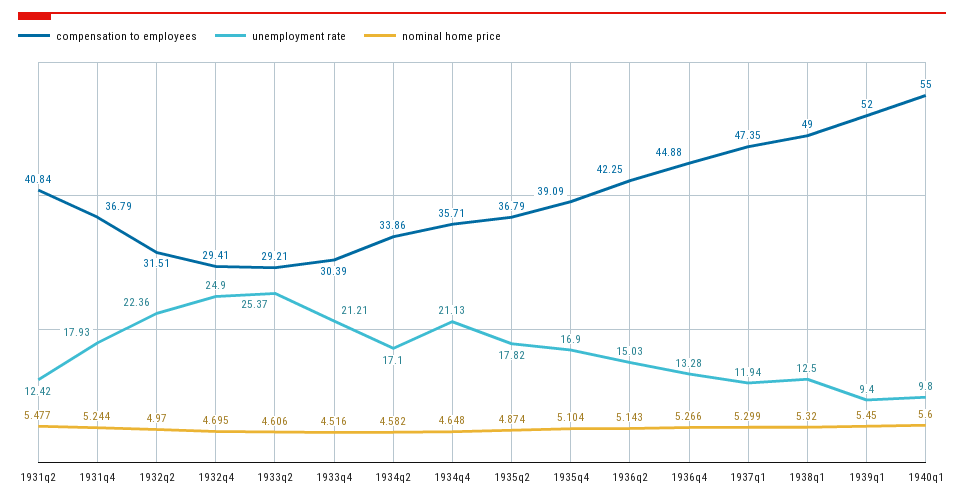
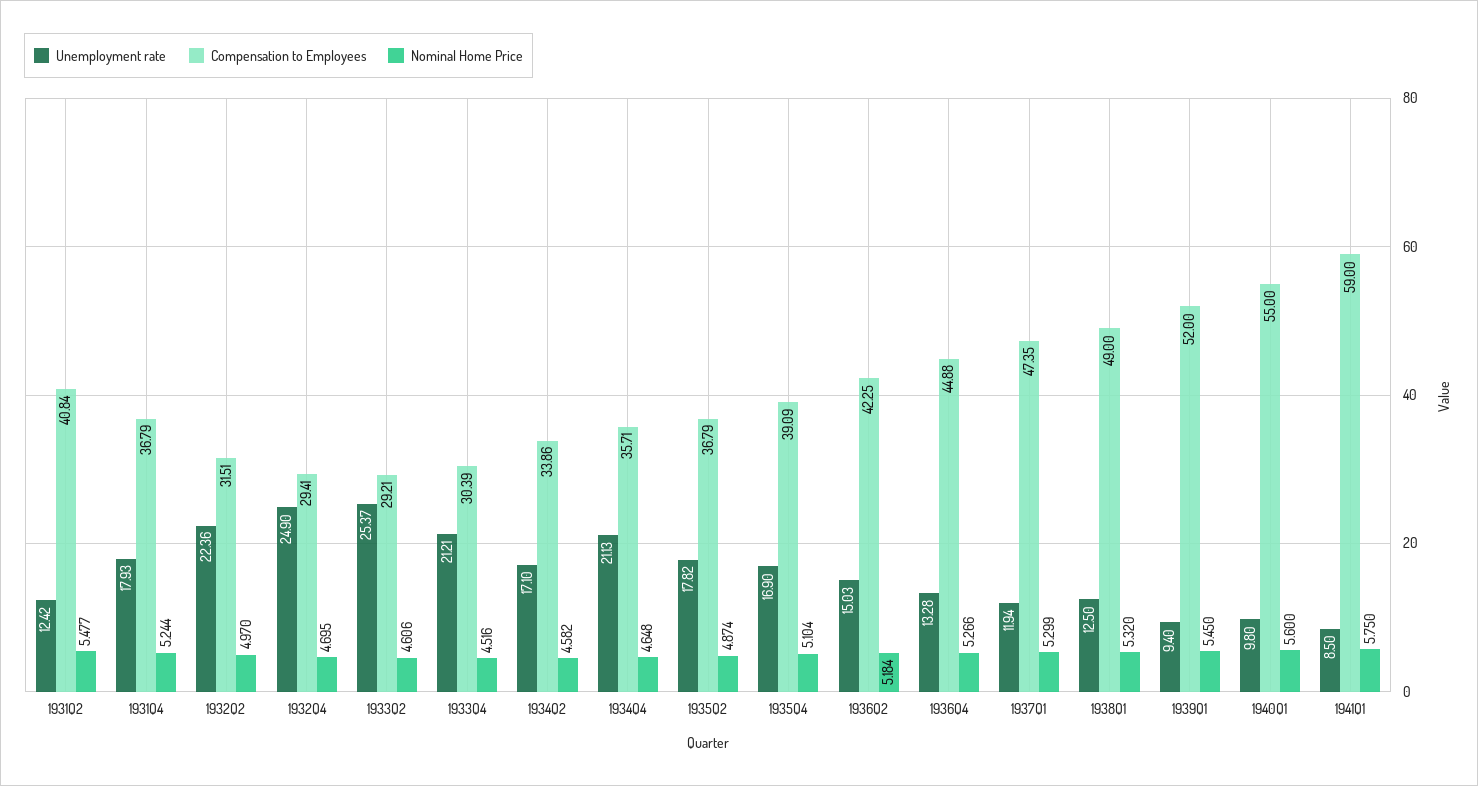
nominal home price, 1936q2: 5.143 -> 5.184
unemployment rate, 1941Q1: none -> 8.5
compensation to employees, 1941Q1: none -> 59
nominal home price, 1941Q1: none -> 5.75

